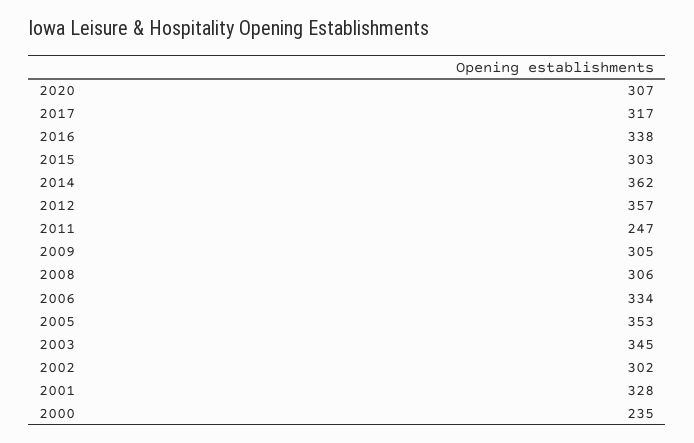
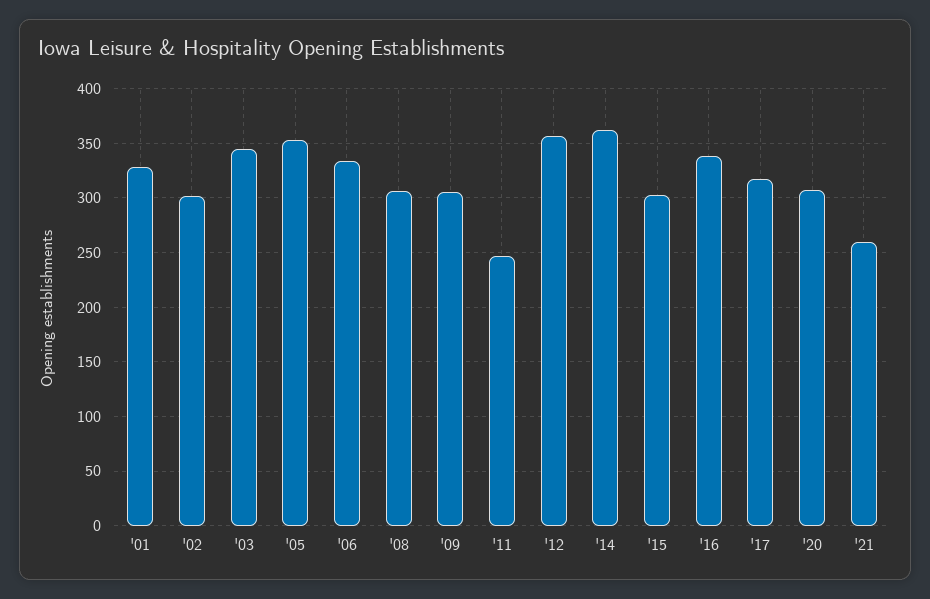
2000: 235 -> none
'21: none -> 260

